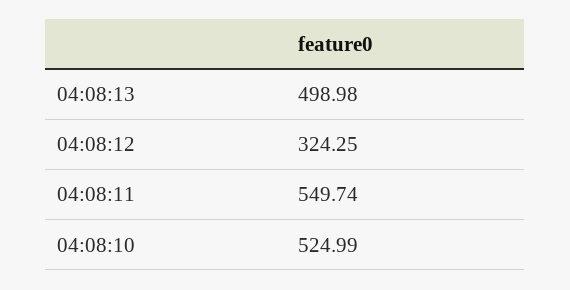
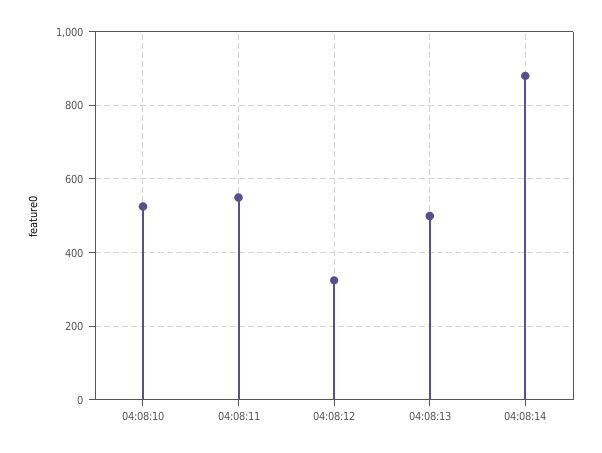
04:08:14: none -> 880

